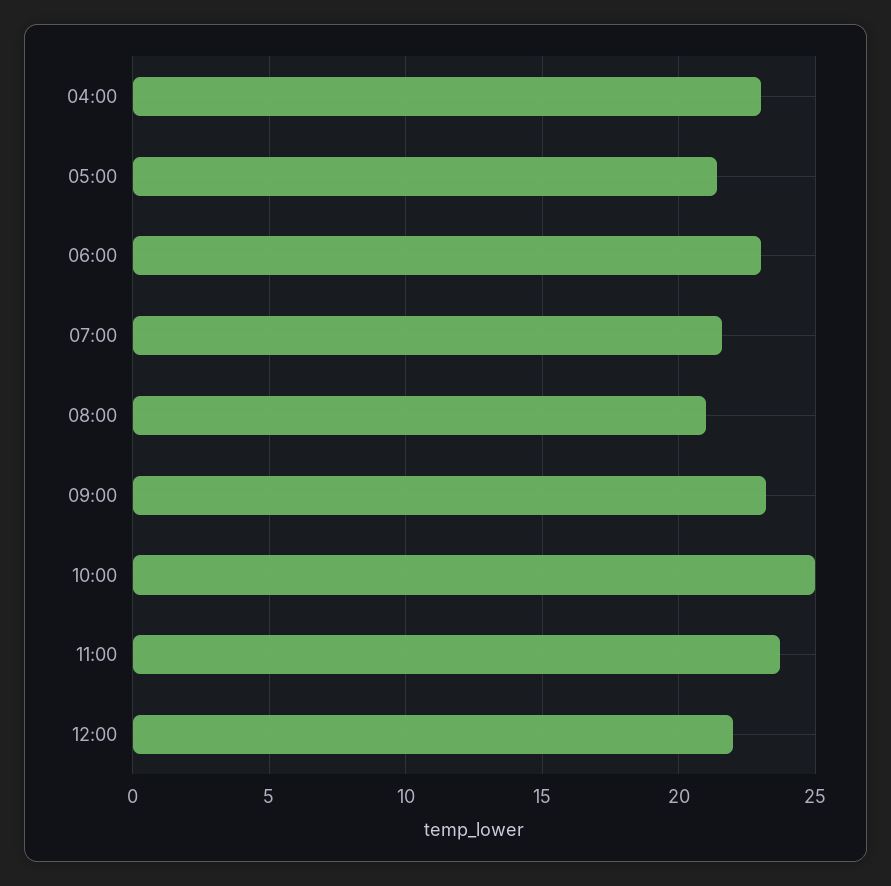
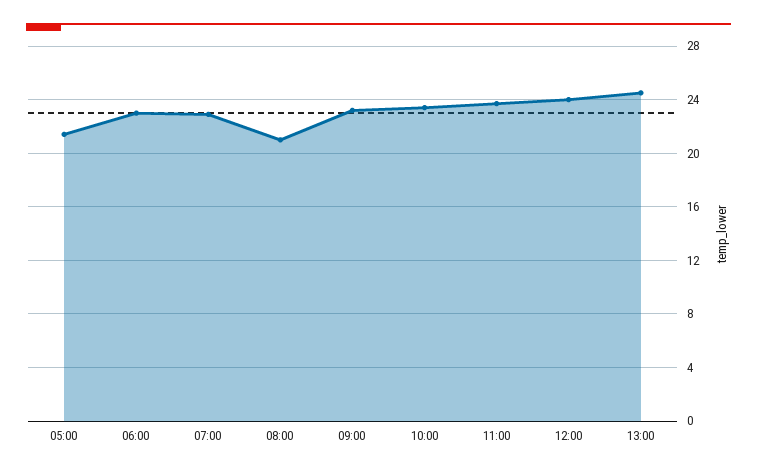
04:00: 23 -> none
07:00: 21.5 -> 23
10:00: 25 -> 23.5
12:00: 22 -> 24
13:00: none -> 24.5

